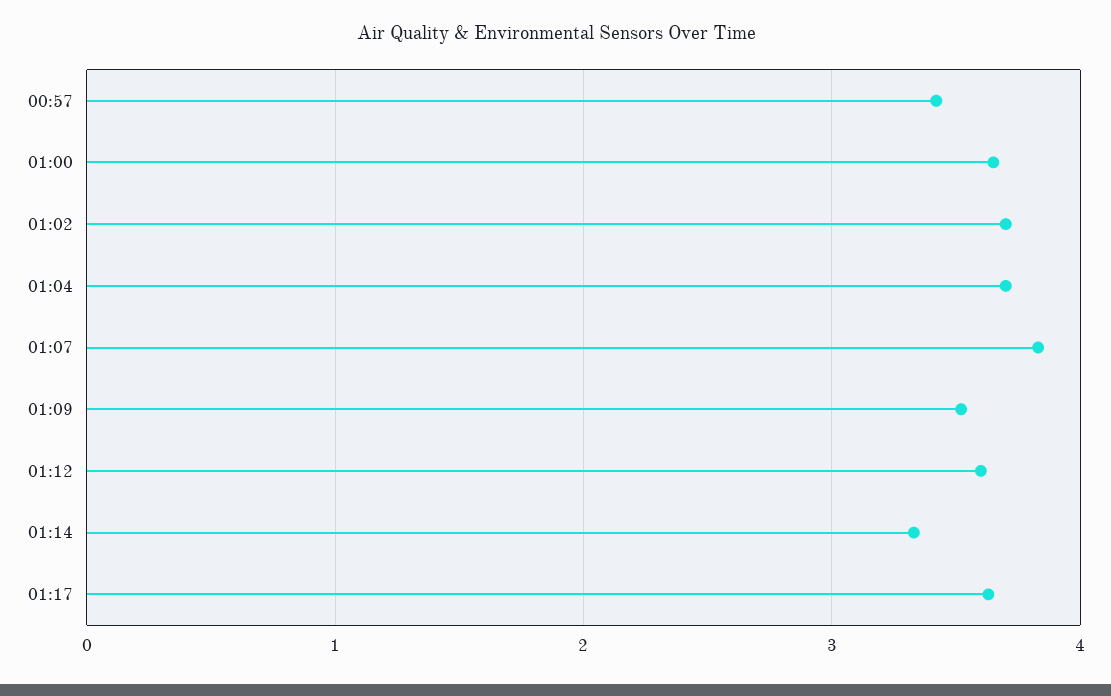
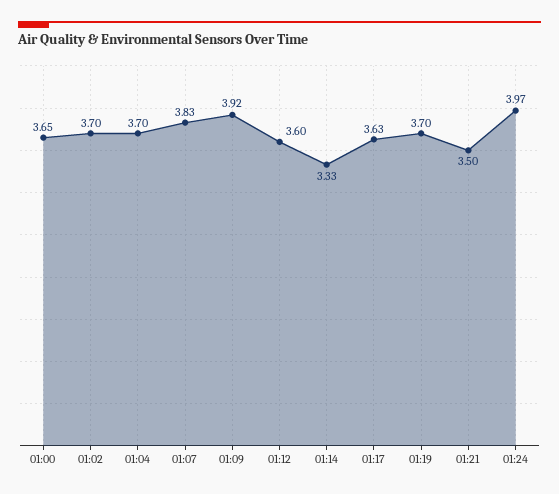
00:57: 3.4 -> none
01:09: 3.5 -> 3.92
01:19: none -> 3.7
01:21: none -> 3.5
01:24: none -> 3.97

